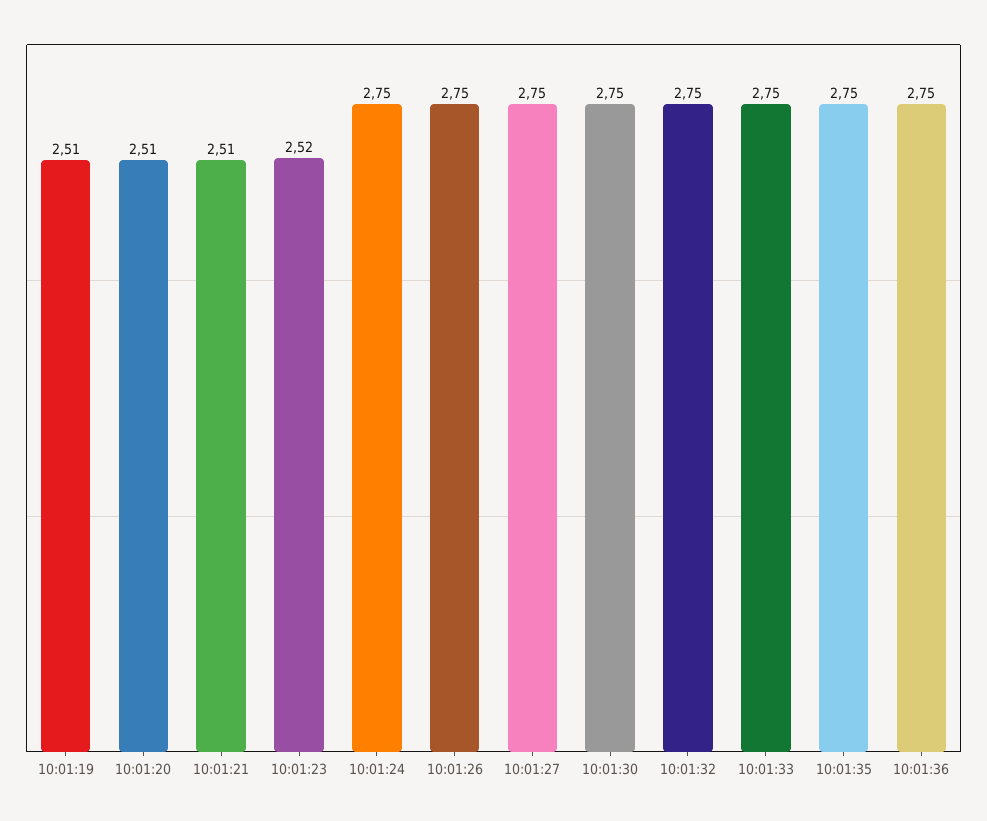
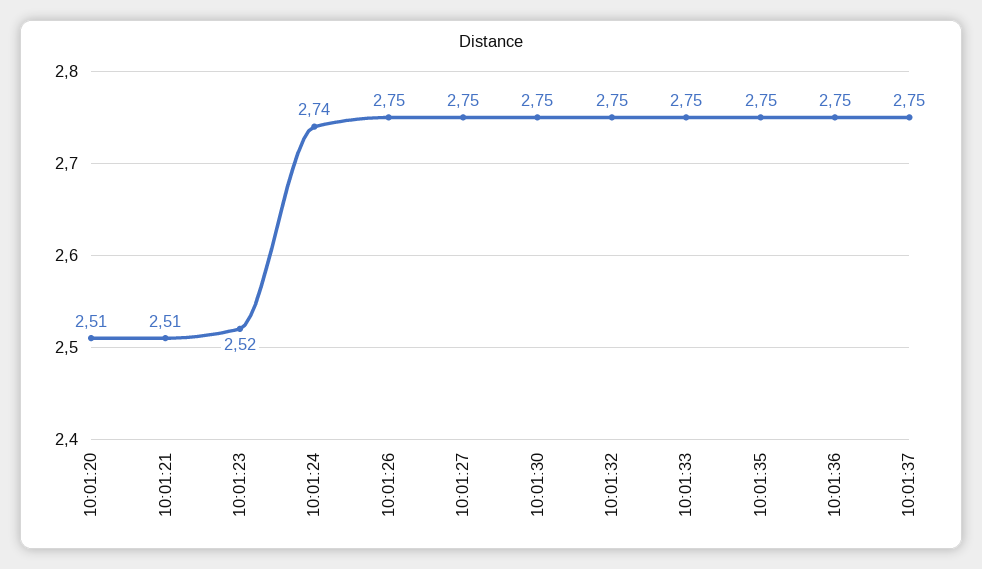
10:01:19: 2.51 -> none
10:01:24: 2.75 -> 2.74
10:01:37: none -> 2.75

